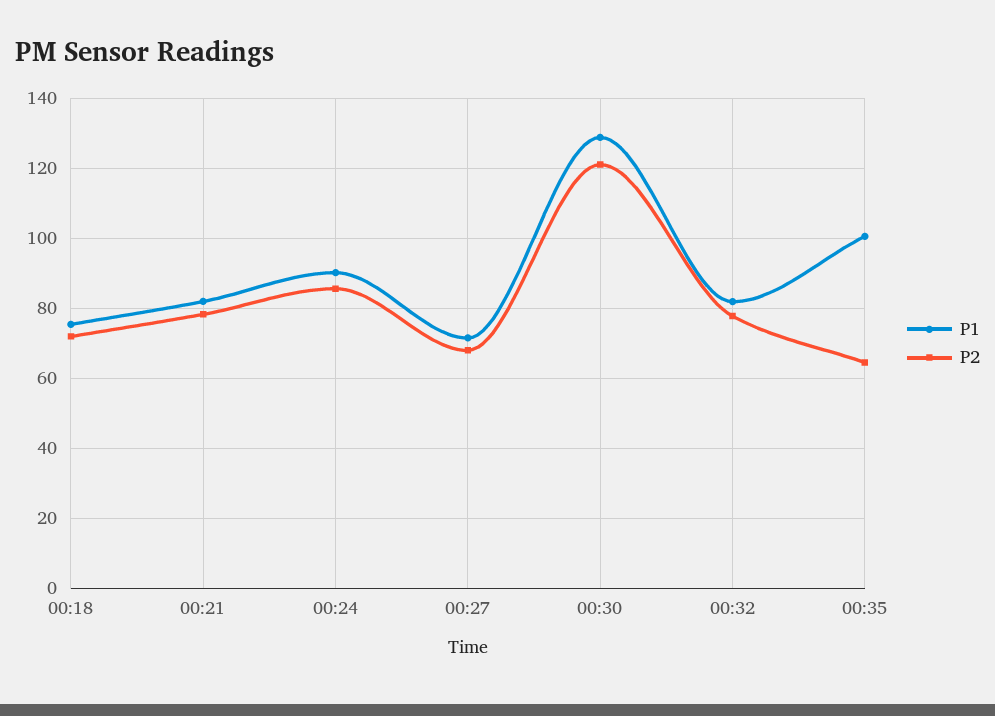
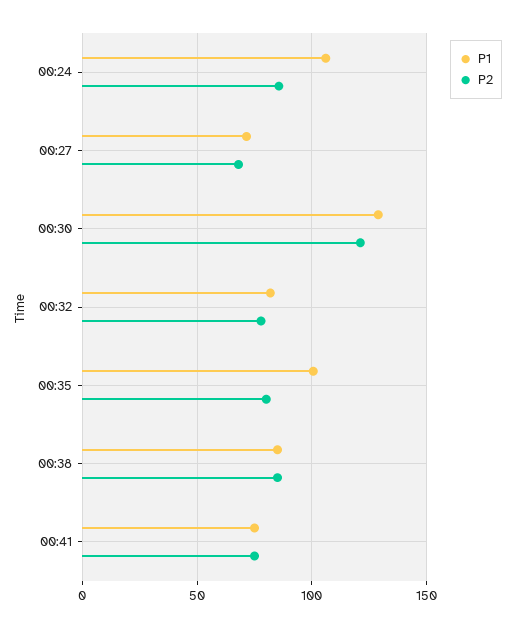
P1, 00:18: 76 -> none
P2, 00:18: 72 -> none
P1, 00:21: 82 -> none
P2, 00:21: 78 -> none
P1, 00:24: 90 -> 105
P2, 00:35: 64 -> 80
P1, 00:38: none -> 85
P2, 00:38: none -> 85
P1, 00:41: none -> 75
P2, 00:41: none -> 75

